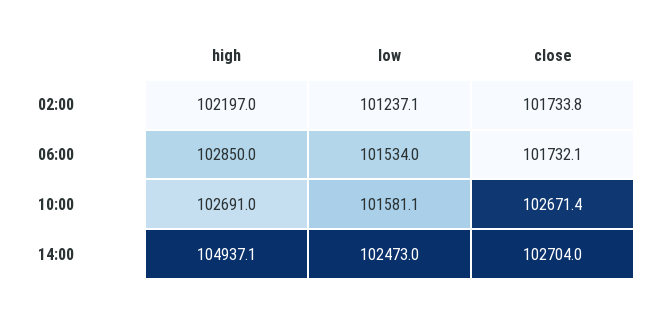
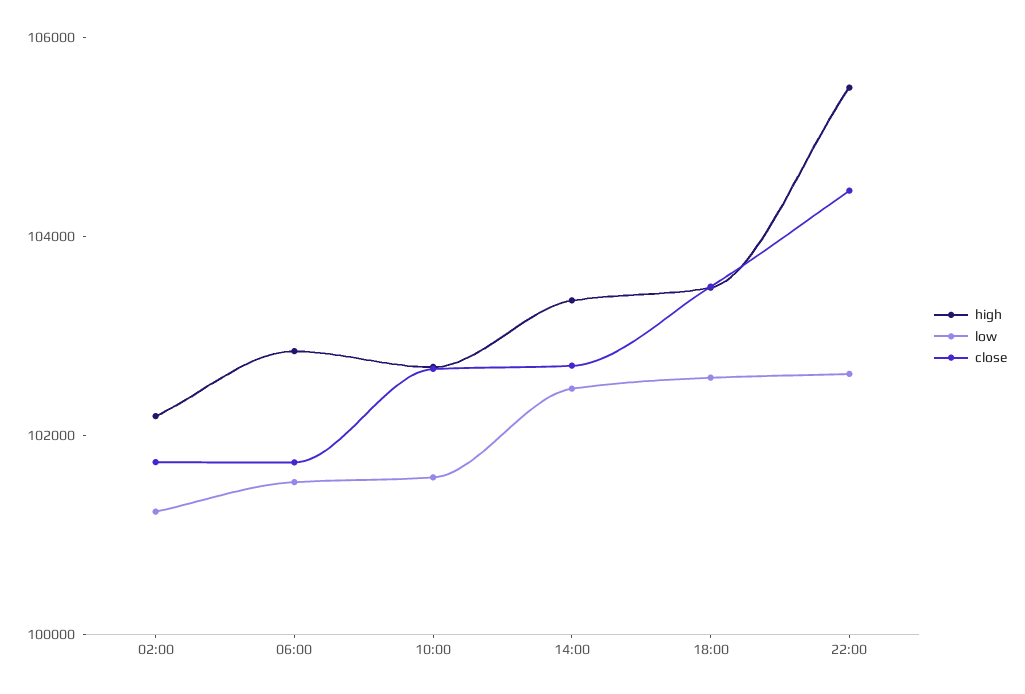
high, 14:00: 104937.1 -> 103500
high, 18:00: none -> 103500
low, 18:00: none -> 102500
close, 18:00: none -> 103500
high, 22:00: none -> 105500
low, 22:00: none -> 102500
close, 22:00: none -> 104500

